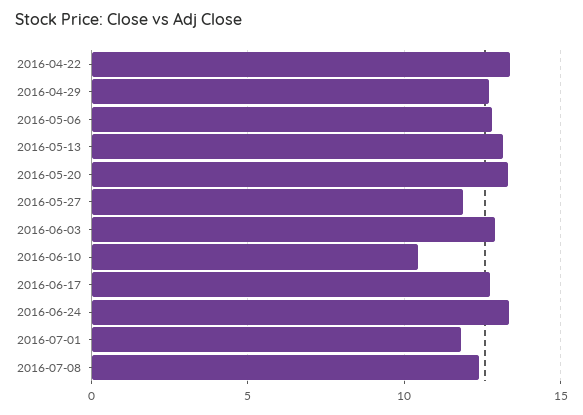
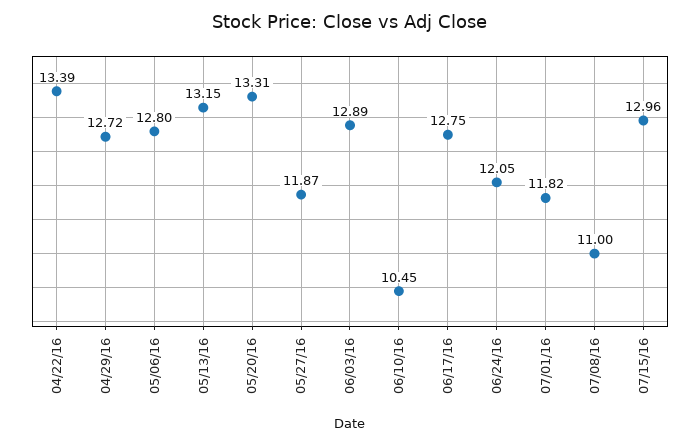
2016-06-24: 13.5 -> 12.05
2016-07-08: 12.5 -> 11
07/15/16: none -> 12.96

